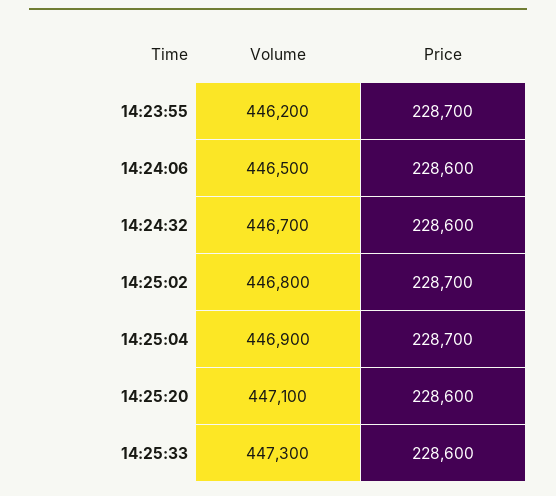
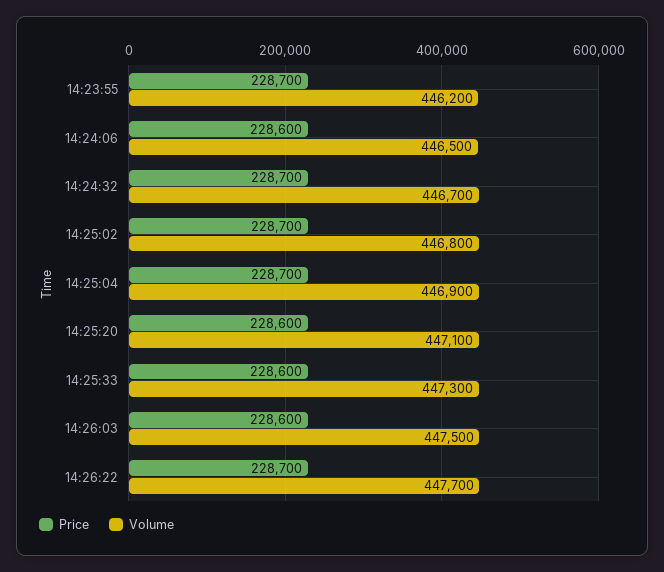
Price, 14:24:32: 228600 -> 228700
Price, 14:26:03: none -> 228600
Volume, 14:26:03: none -> 447500
Price, 14:26:22: none -> 228700
Volume, 14:26:22: none -> 447700

